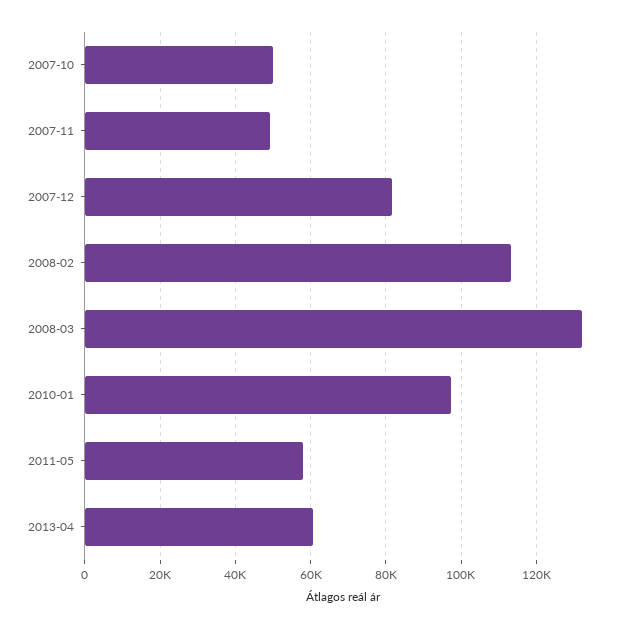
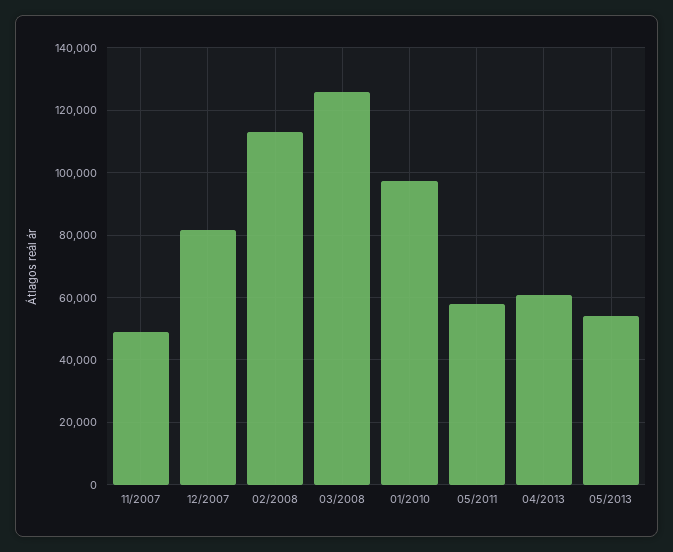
2007-10: 50000 -> none
2008-03: 132000 -> 126000
05/2013: none -> 54000

